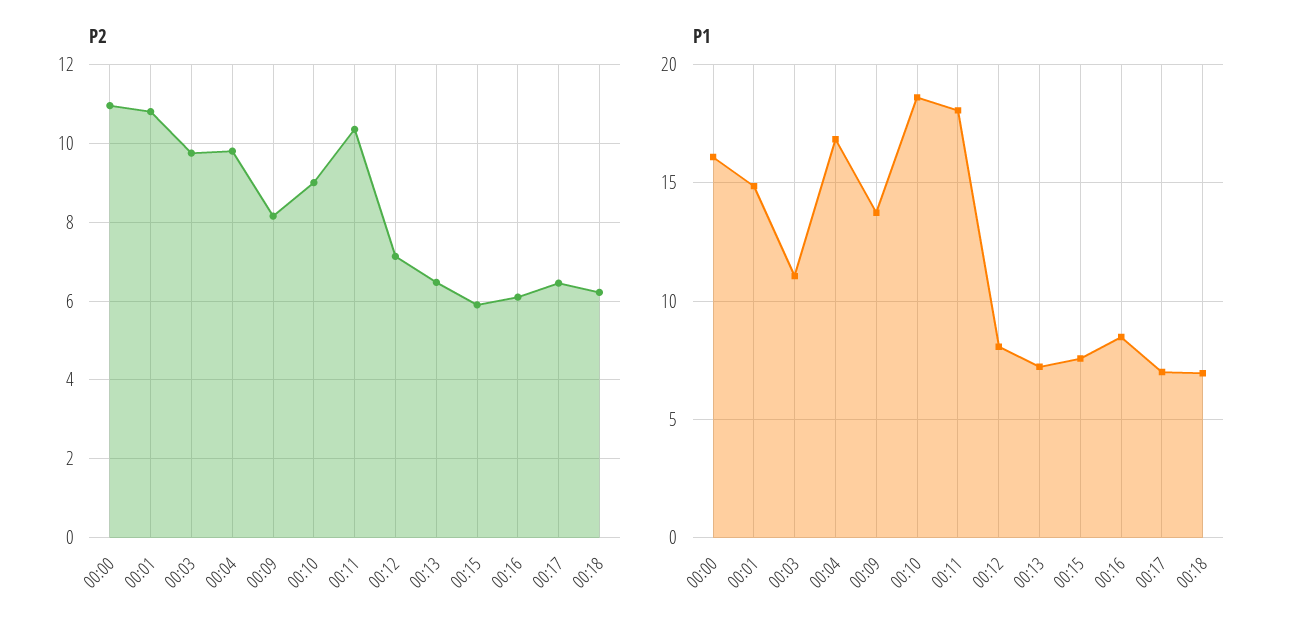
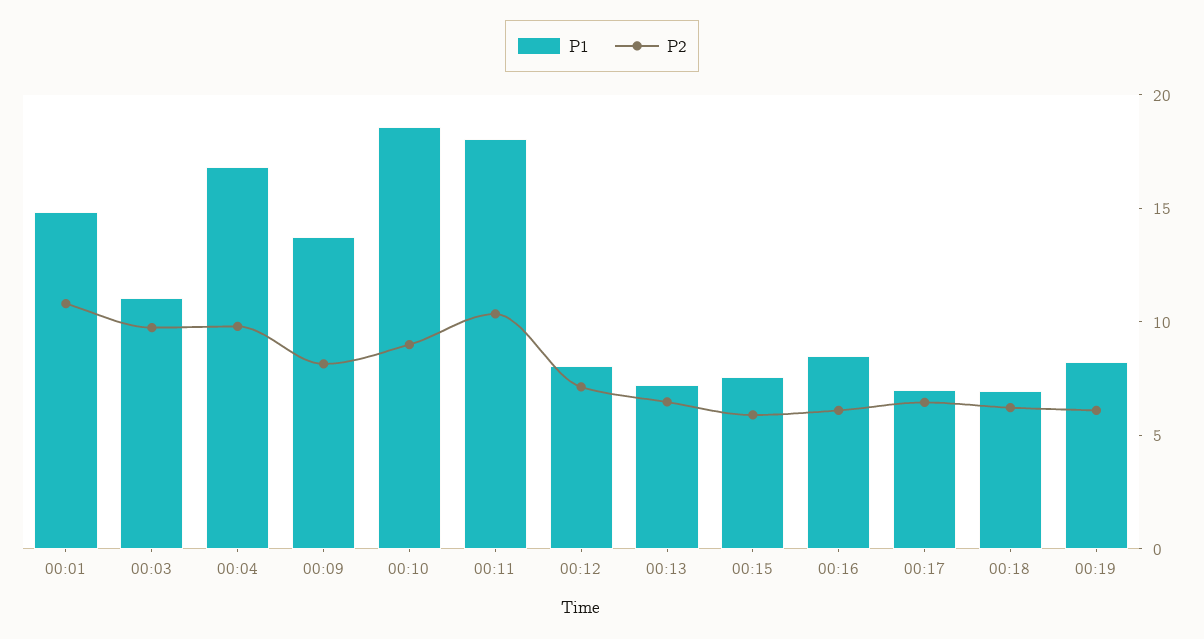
P2, 00:00: 11 -> none
P1, 00:00: 16 -> none
P1, 00:19: none -> 8
P2, 00:19: none -> 6

